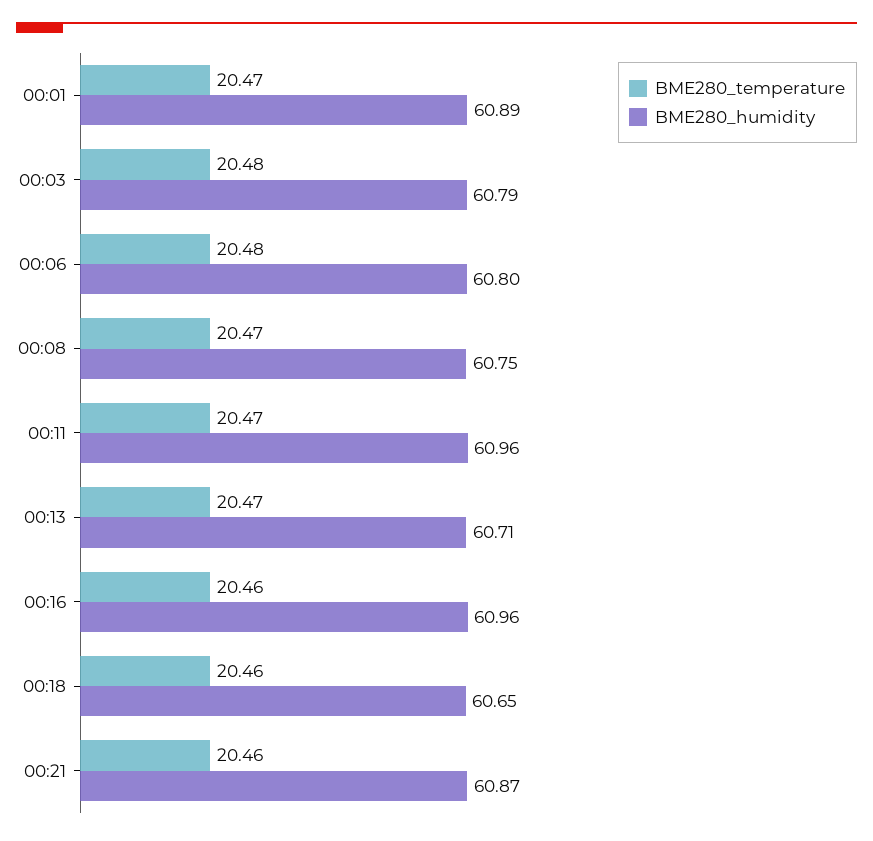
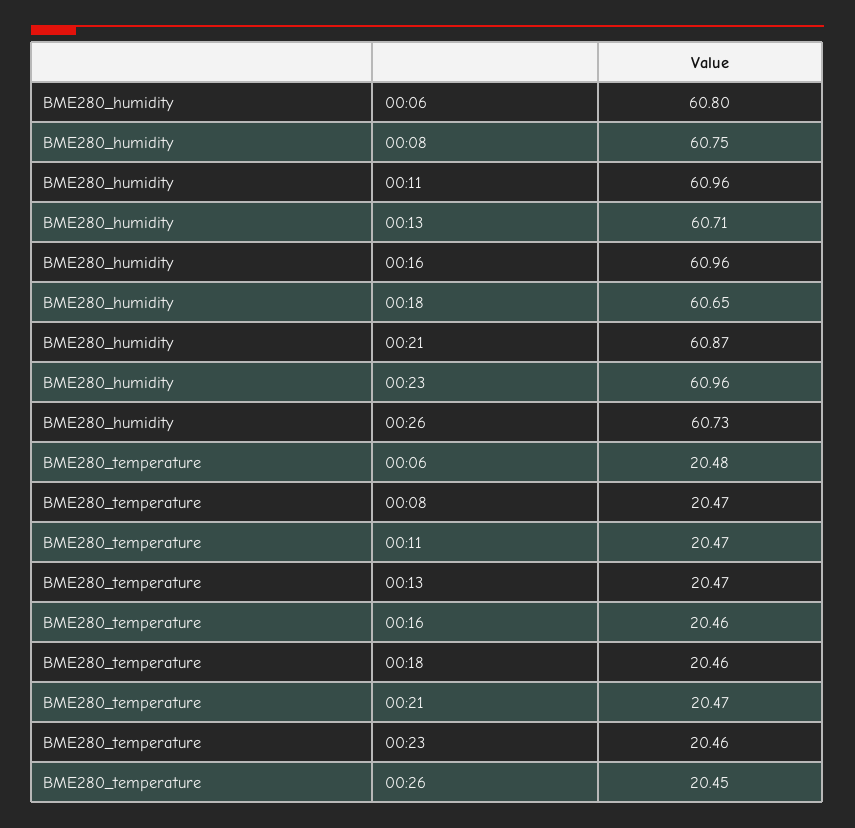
BME280_temperature, 00:01: 20.47 -> none
BME280_humidity, 00:01: 60.89 -> none
BME280_temperature, 00:03: 20.48 -> none
BME280_humidity, 00:03: 60.79 -> none
BME280_temperature, 00:21: 20.46 -> 20.47
BME280_humidity, 00:23: none -> 60.96
BME280_humidity, 00:26: none -> 60.73
BME280_temperature, 00:23: none -> 20.46
BME280_temperature, 00:26: none -> 20.45

